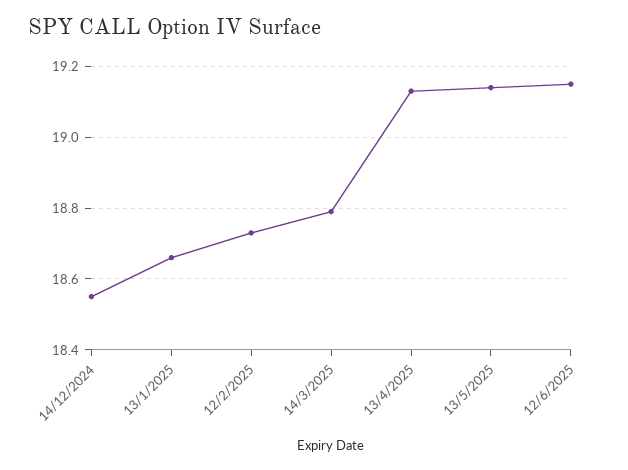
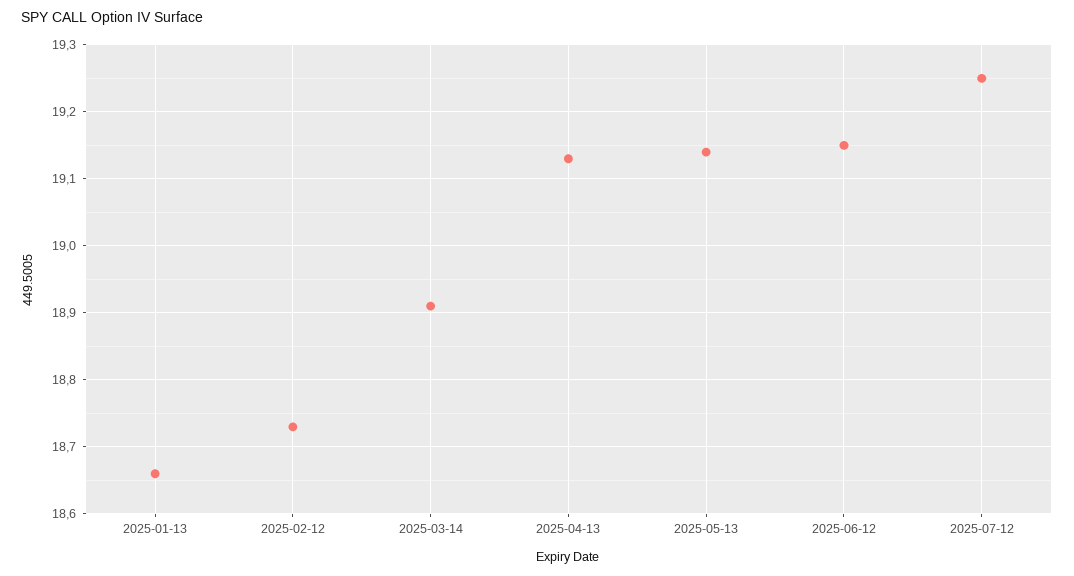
14/12/2024: 18.55 -> none
14/3/2025: 18.8 -> 18.91
2025-07-12: none -> 19.25

